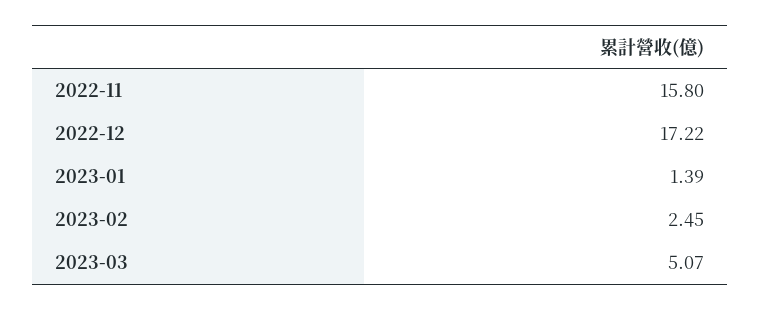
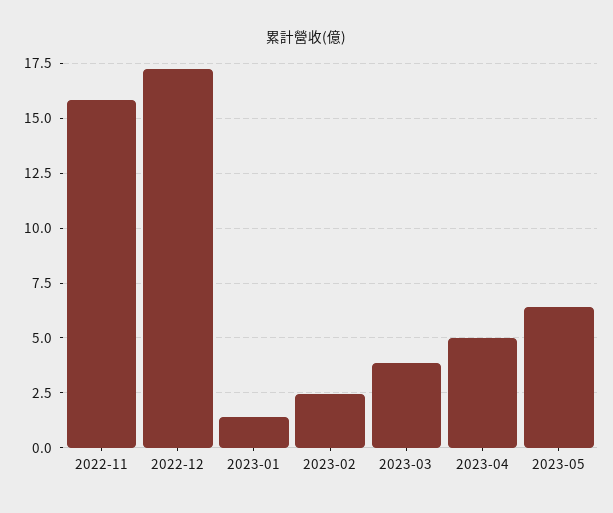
2023-03: 5.07 -> 4
2023-04: none -> 5
2023-05: none -> 6.5

